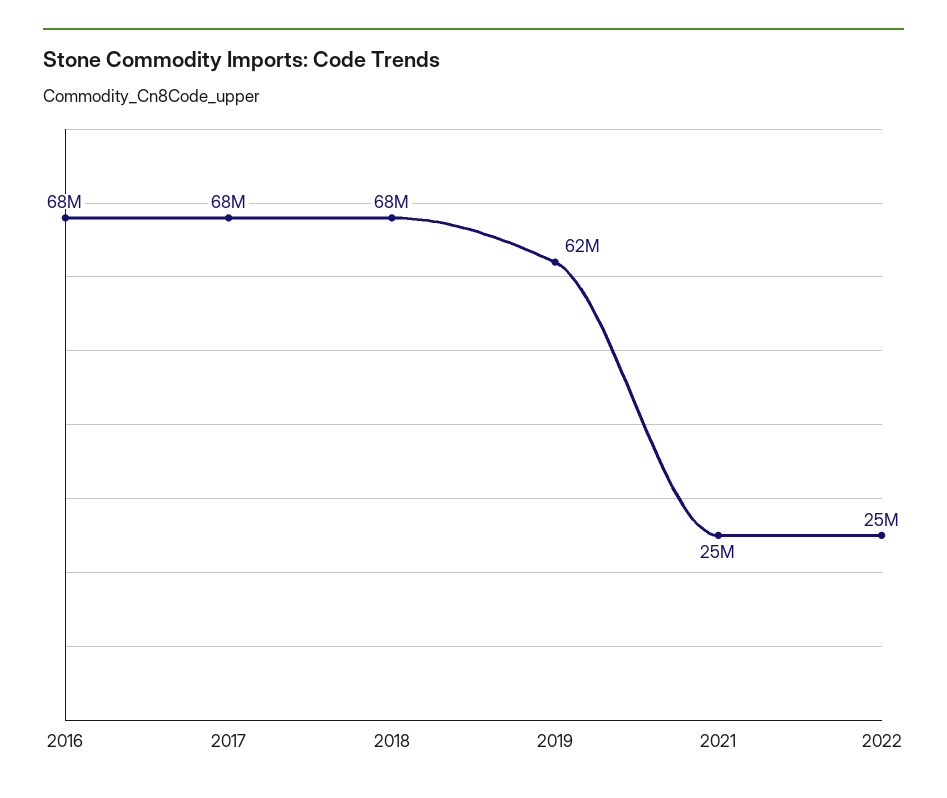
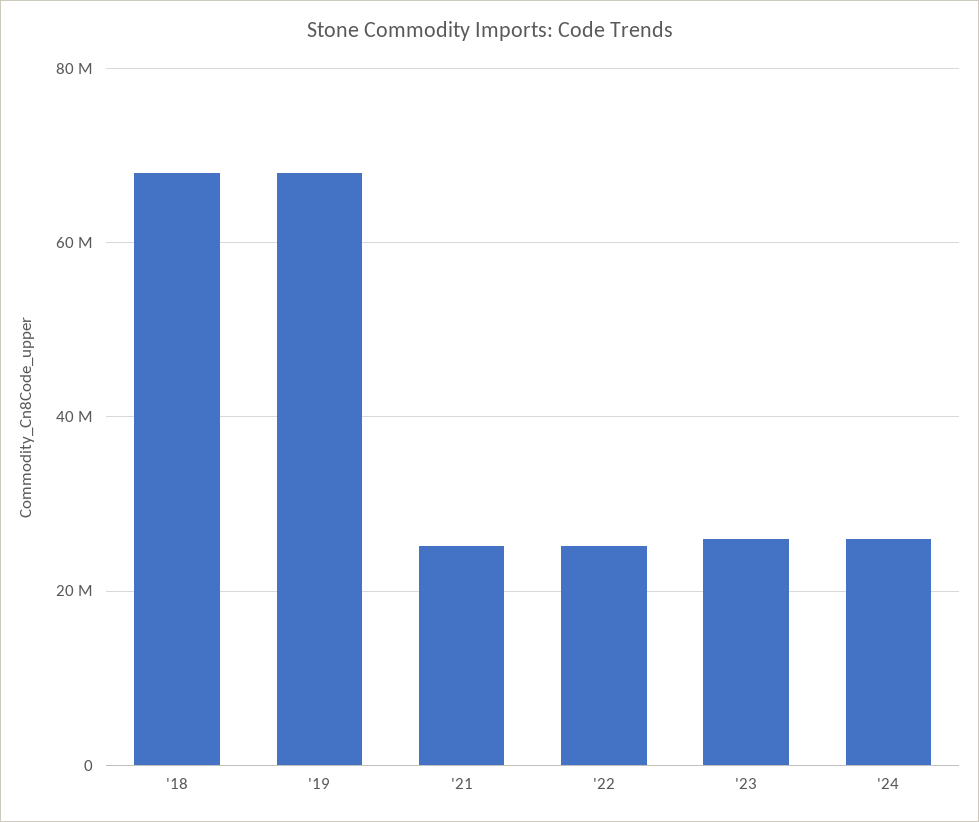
2016: 68000000 -> none
2017: 68000000 -> none
2019: 62000000 -> 68000000
'23: none -> 26000000
'24: none -> 26000000

